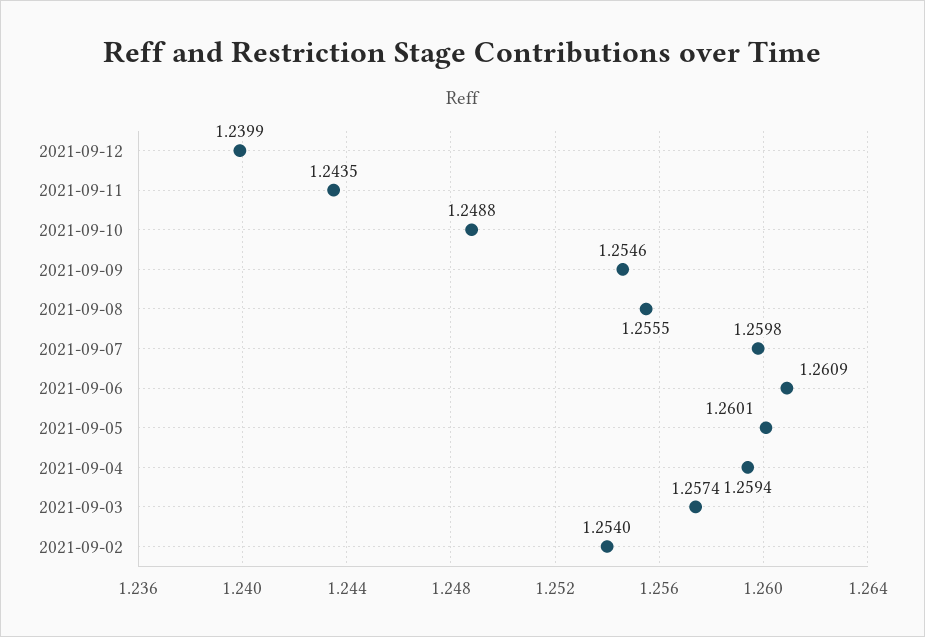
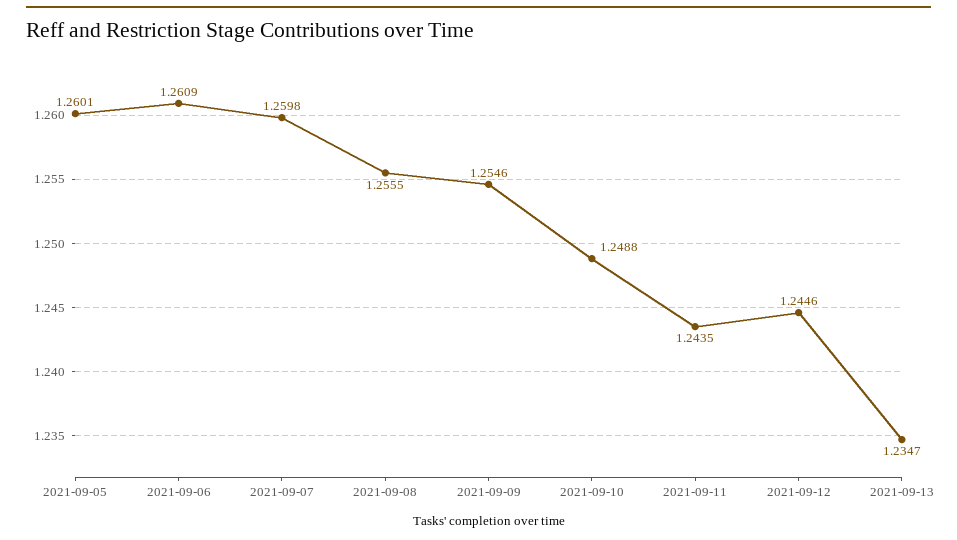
2021-09-12: 1.2399 -> 1.2446
2021-09-04: 1.2594 -> none
2021-09-03: 1.2574 -> none
2021-09-02: 1.254 -> none
2021-09-13: none -> 1.2347

